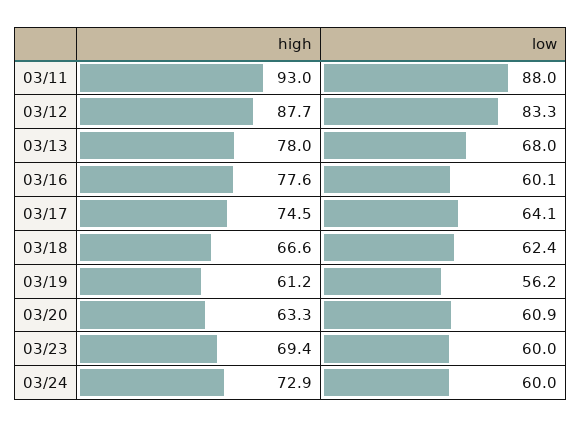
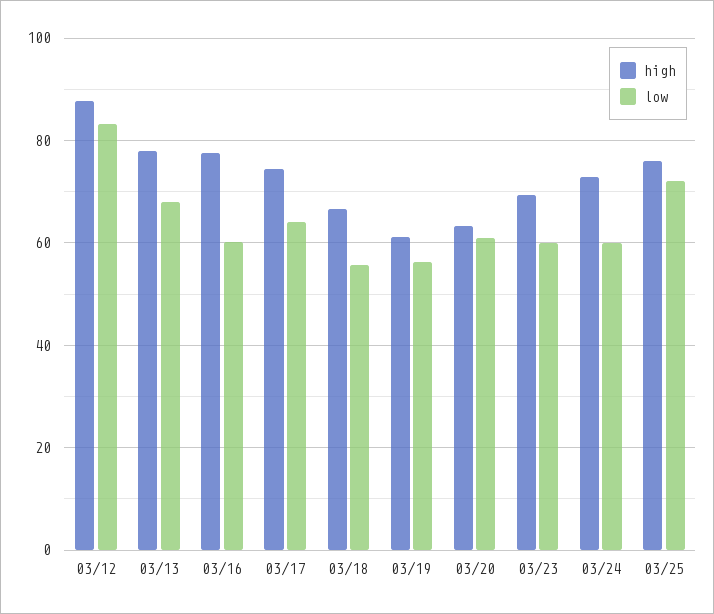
high, 03/11: 93 -> none
low, 03/11: 88 -> none
low, 03/18: 62.4 -> 56
high, 03/25: none -> 76
low, 03/25: none -> 72

